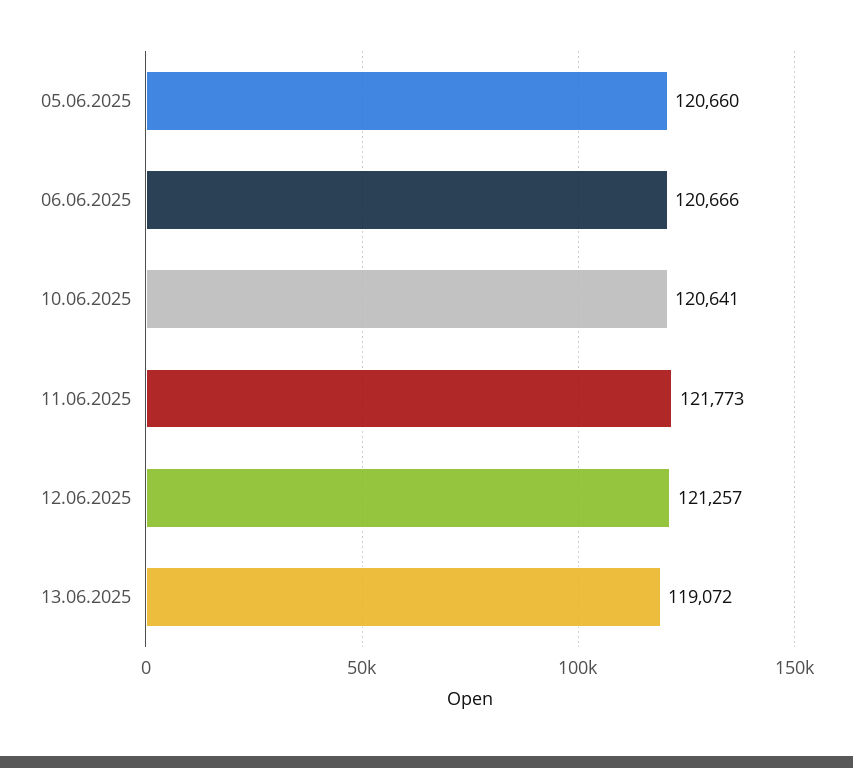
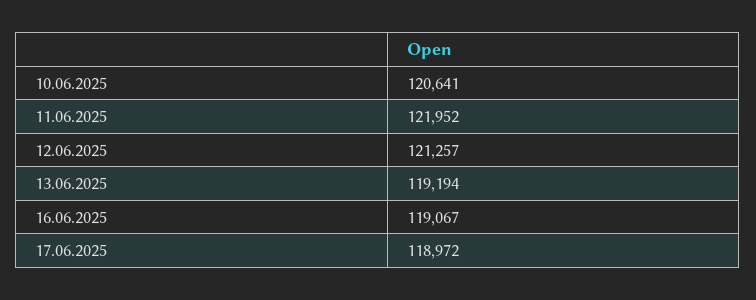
05.06.2025: 120660 -> none
06.06.2025: 120666 -> none
11.06.2025: 121773 -> 121952
13.06.2025: 119072 -> 119194
16.06.2025: none -> 119067
17.06.2025: none -> 118972

